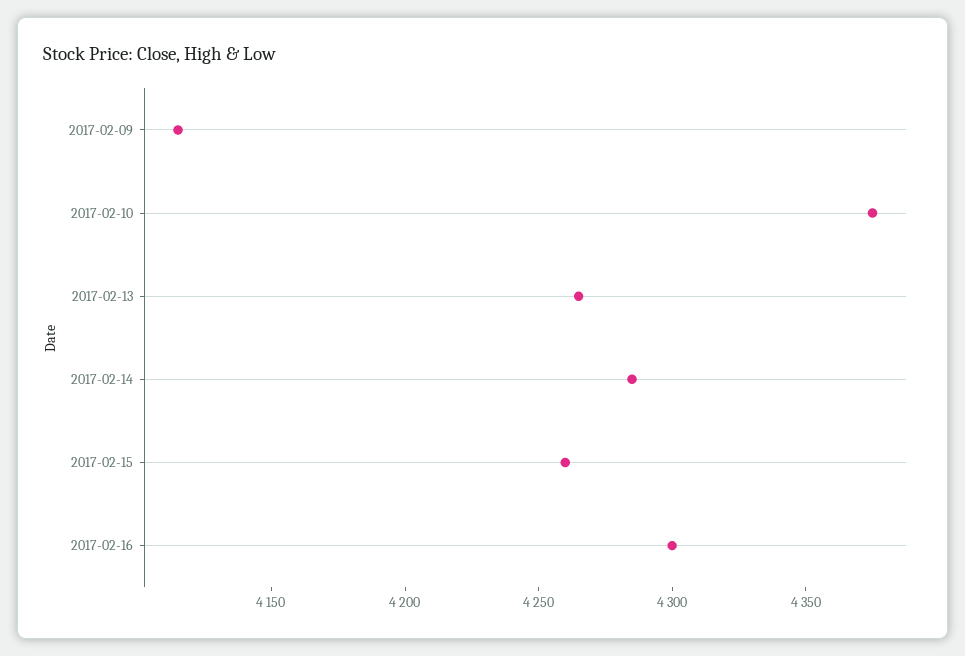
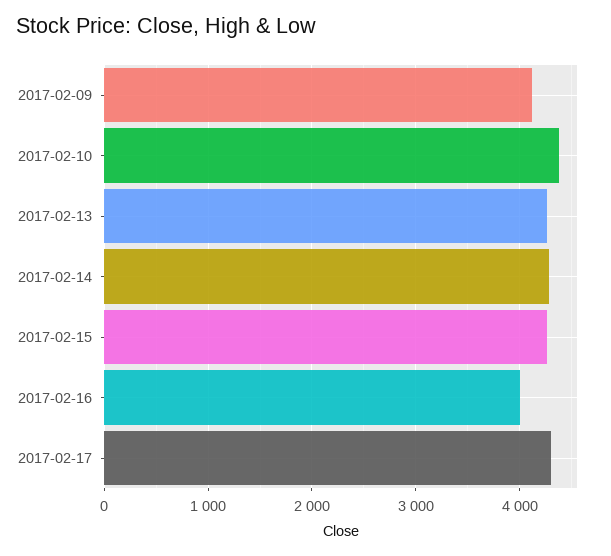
2017-02-16: 4300 -> 4000
2017-02-17: none -> 4300

